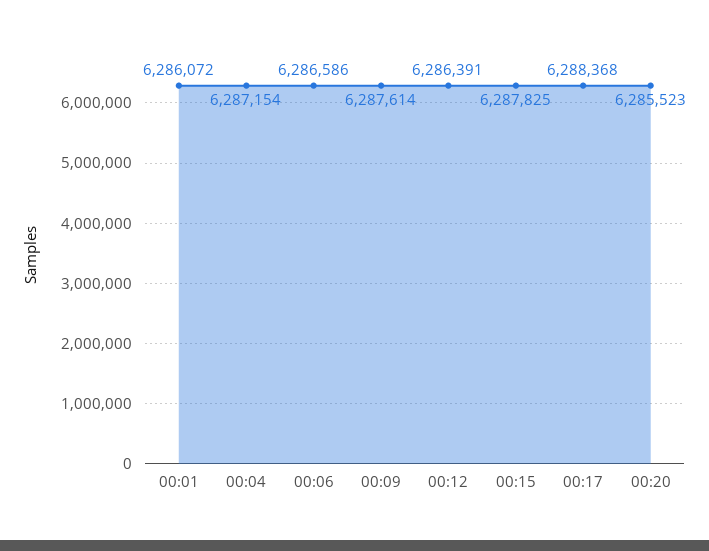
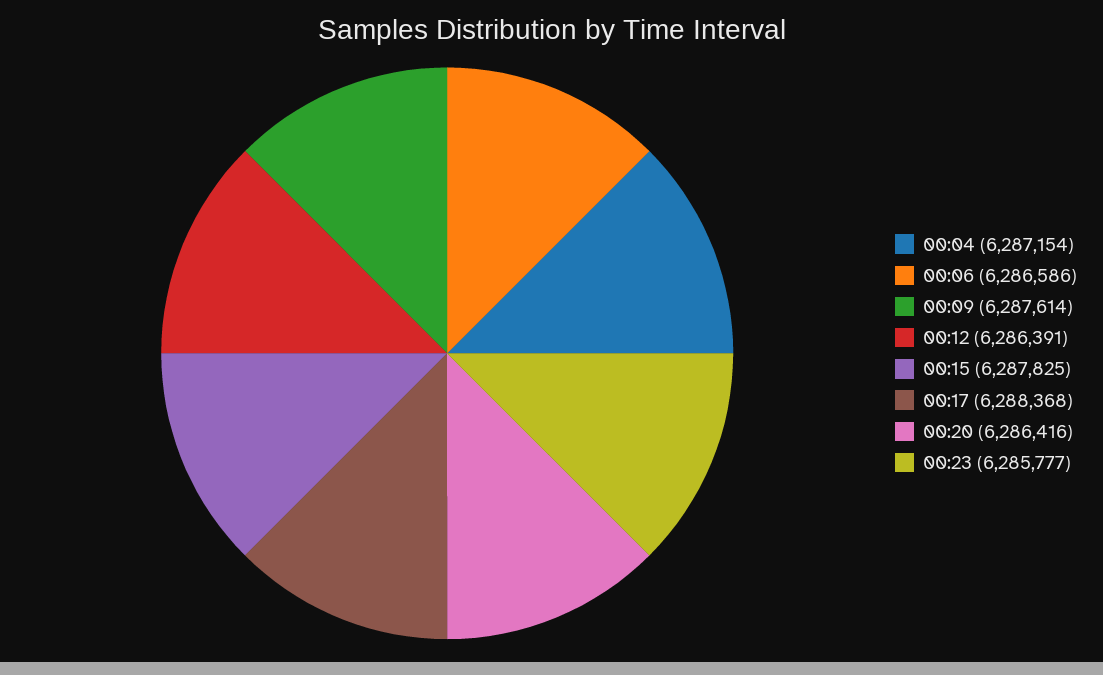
00:01: 6286072 -> none
00:20: 6285523 -> 6286416
00:23: none -> 6285777

